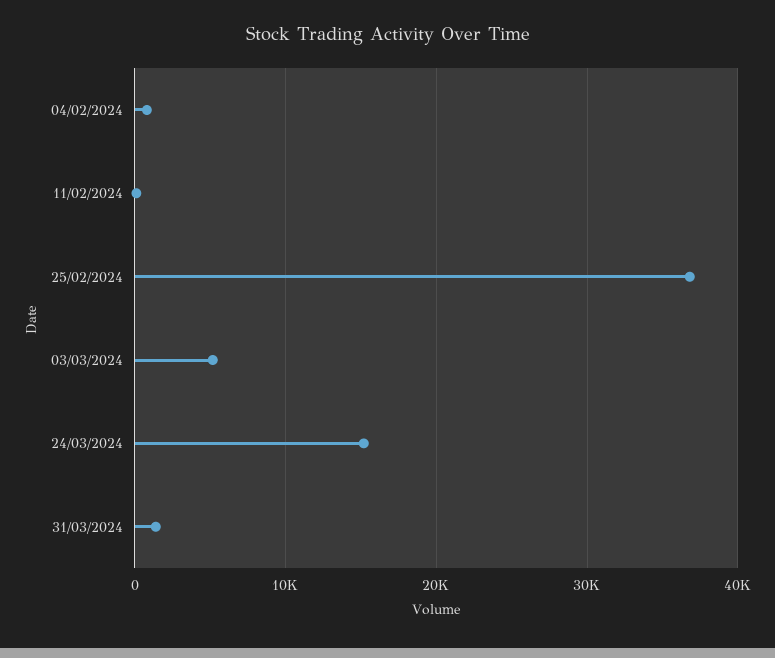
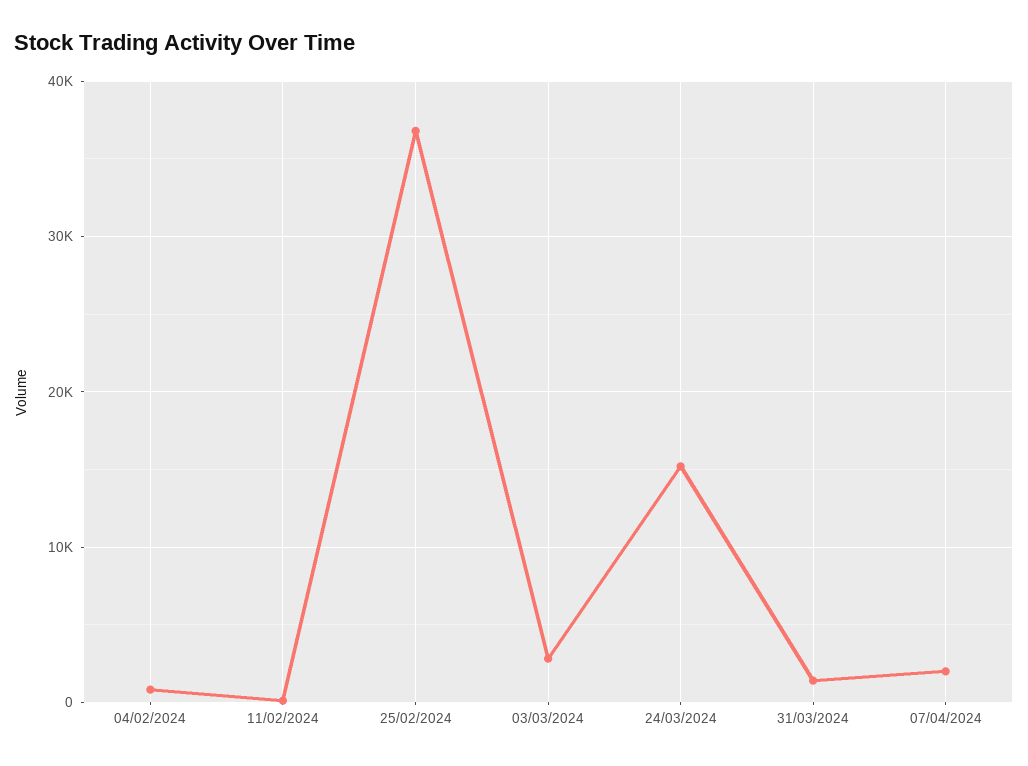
03/03/2024: 5000 -> 3000
07/04/2024: none -> 2000

